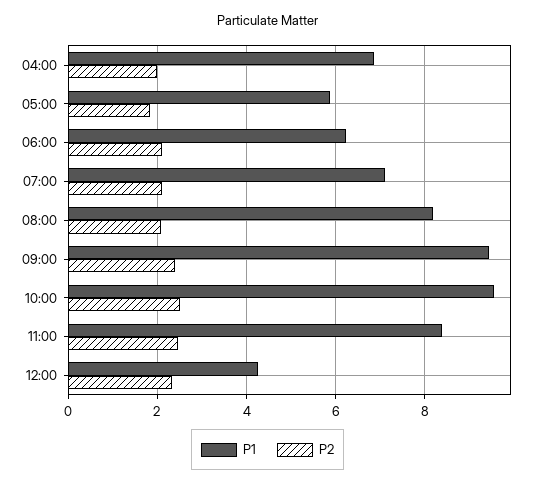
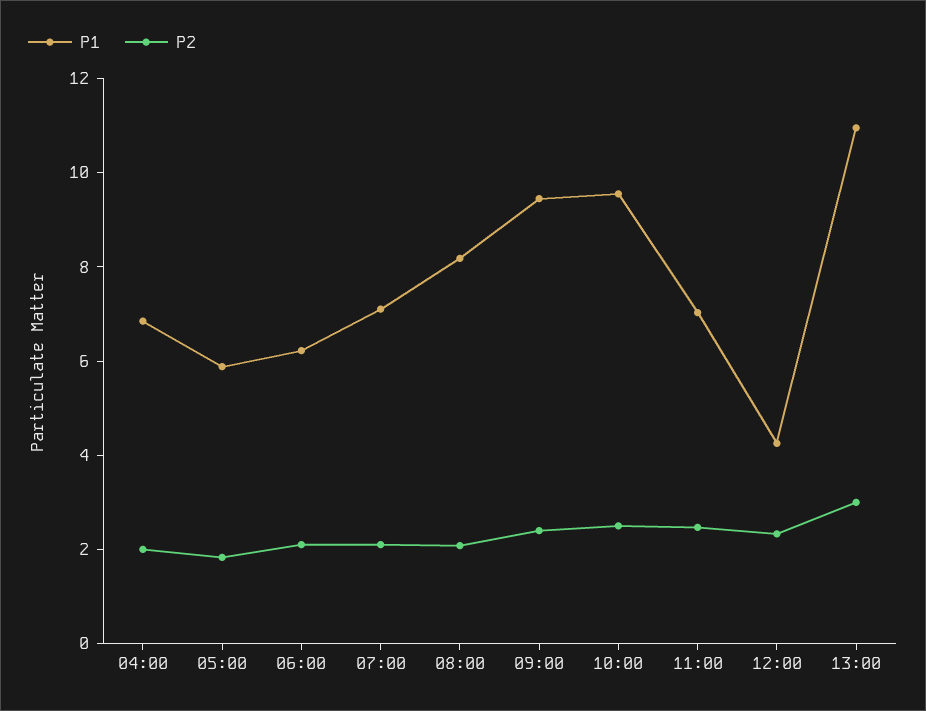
P1, 11:00: 8.4 -> 7
P1, 13:00: none -> 11
P2, 13:00: none -> 3

